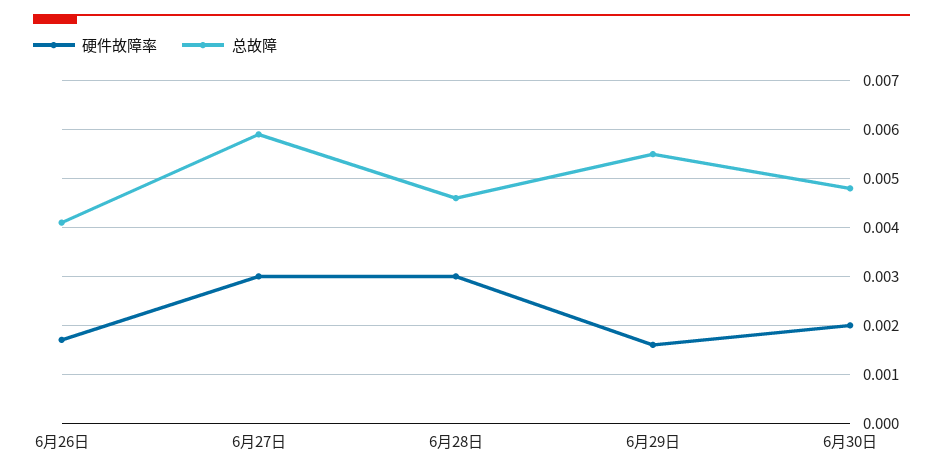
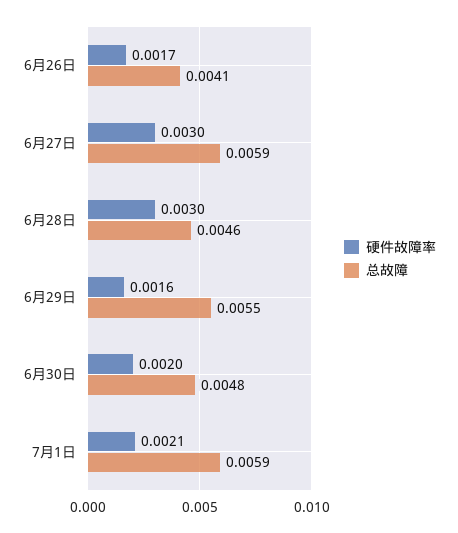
硬件故障率, 7月1日: none -> 0.0021
总故障, 7月1日: none -> 0.0059

